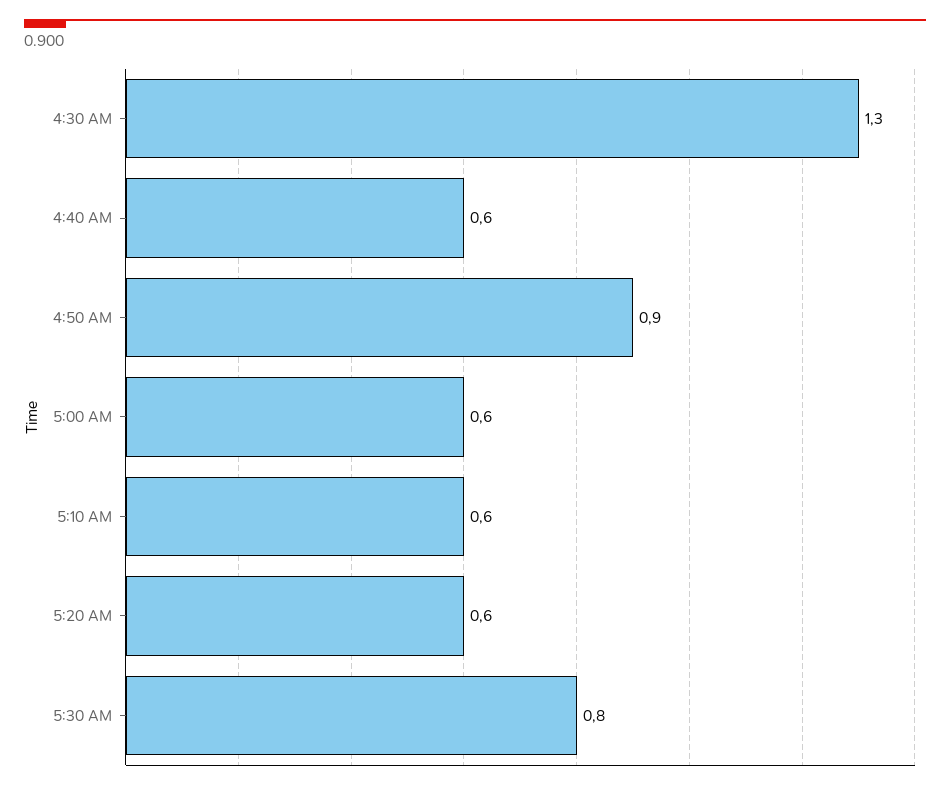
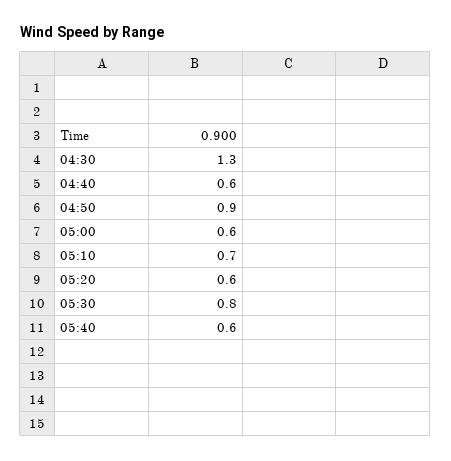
5:10 AM: 0.6 -> 0.7
05:40: none -> 0.6

